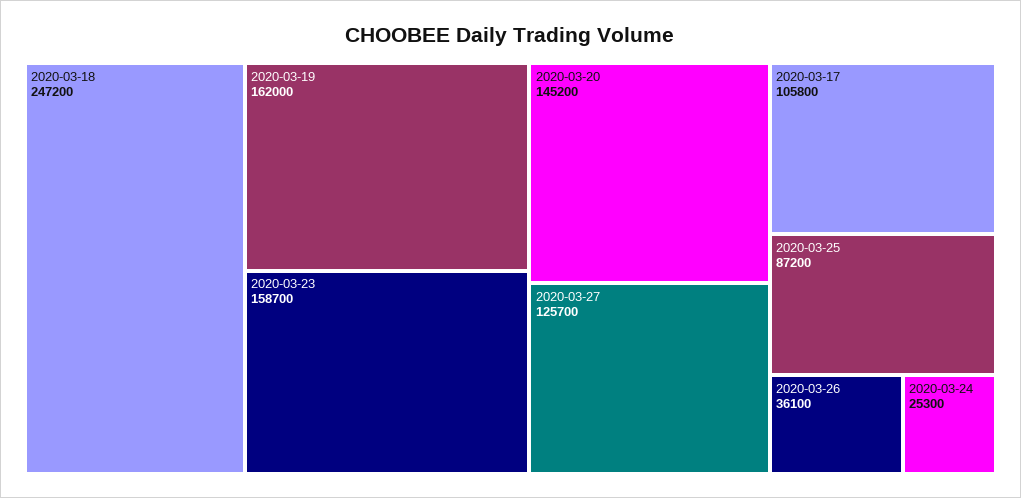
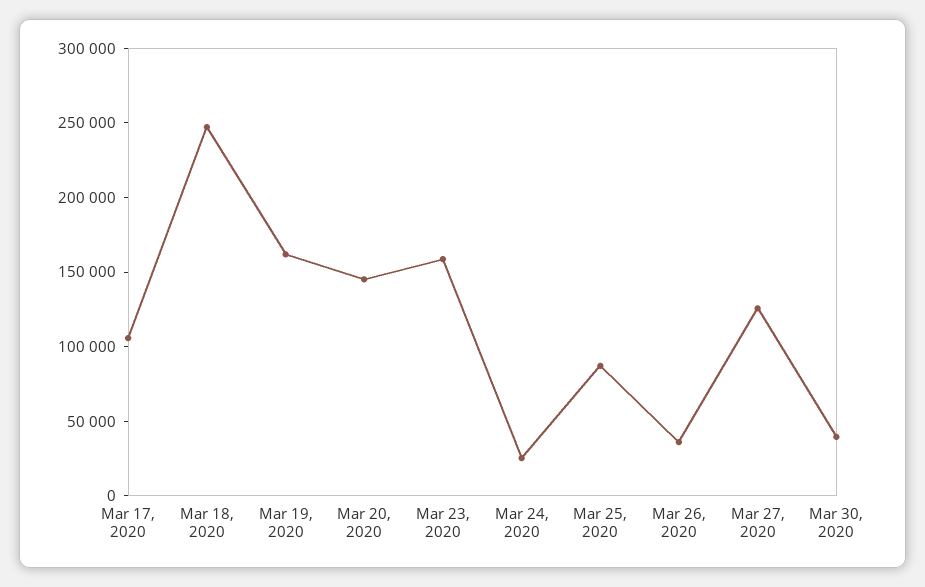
Mar 30, 2020: none -> 40000

